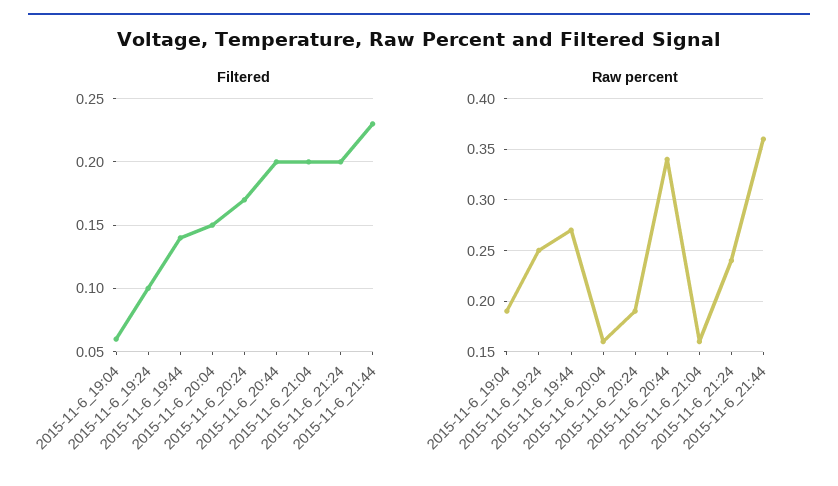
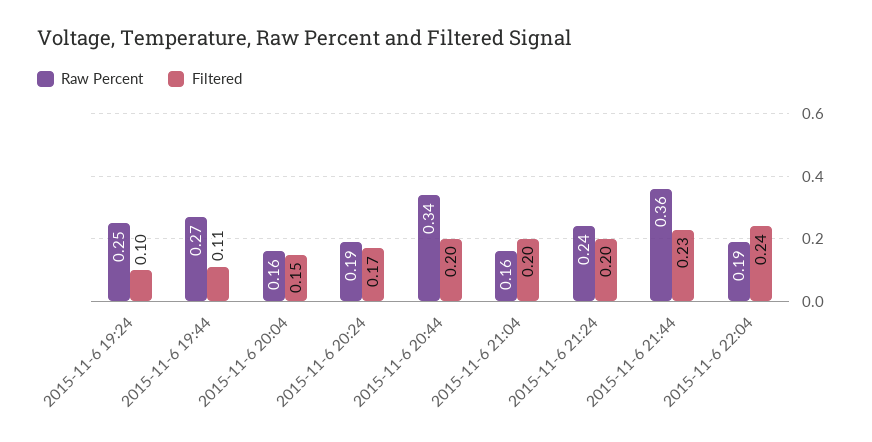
Filtered, 2015-11-6_19:04: 0.06 -> none
Filtered, 2015-11-6_19:44: 0.14 -> 0.11
Raw percent, 2015-11-6_19:04: 0.19 -> none
Raw percent, 2015-11-6 22:04: none -> 0.19
Filtered, 2015-11-6 22:04: none -> 0.24

